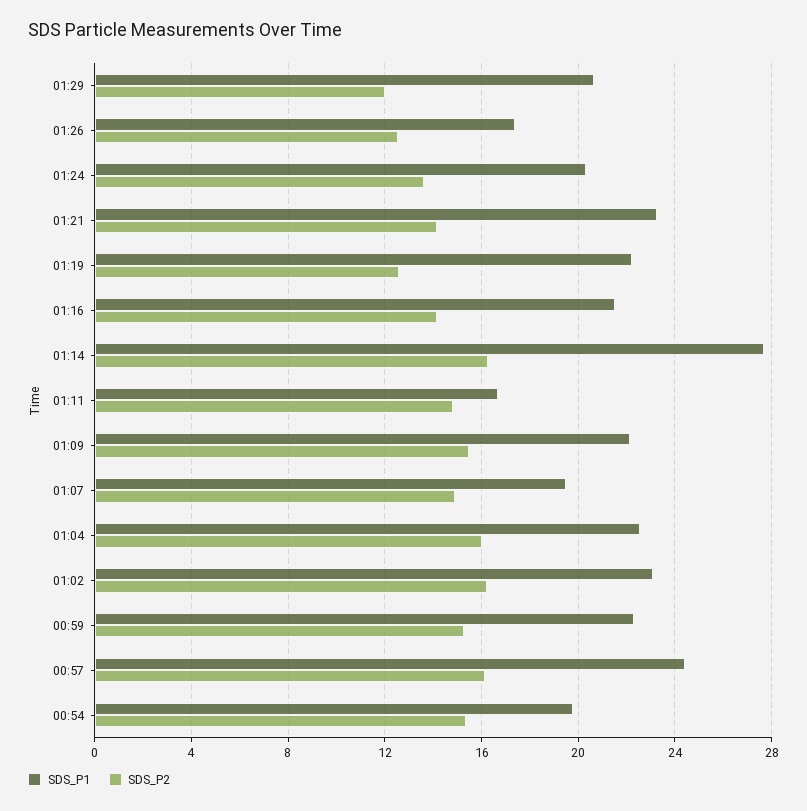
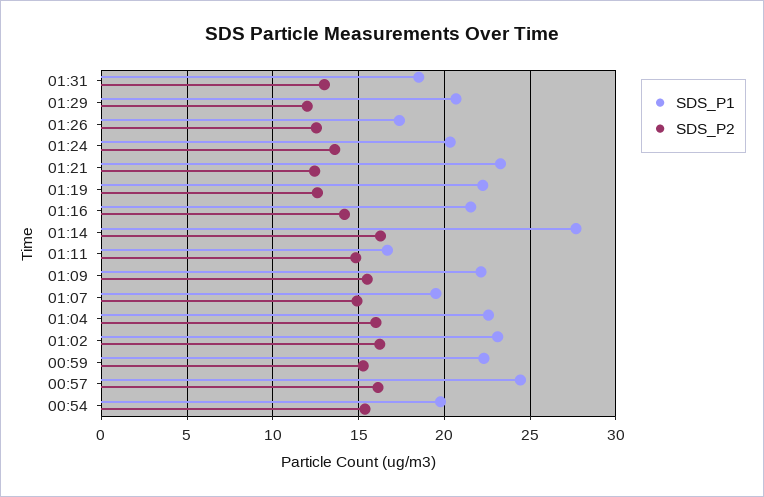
SDS_P2, 01:21: 14 -> 12.5
SDS_P1, 01:31: none -> 18.5
SDS_P2, 01:31: none -> 13

